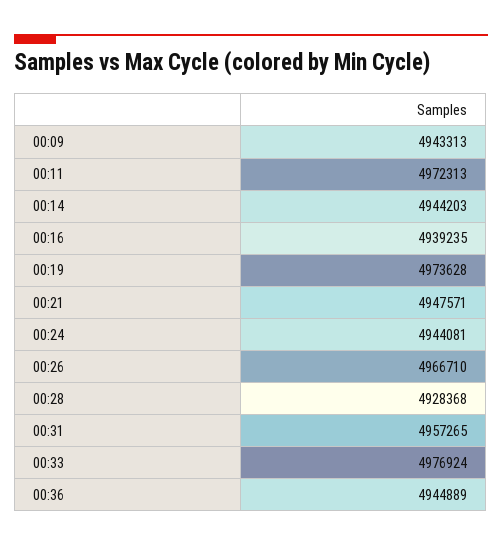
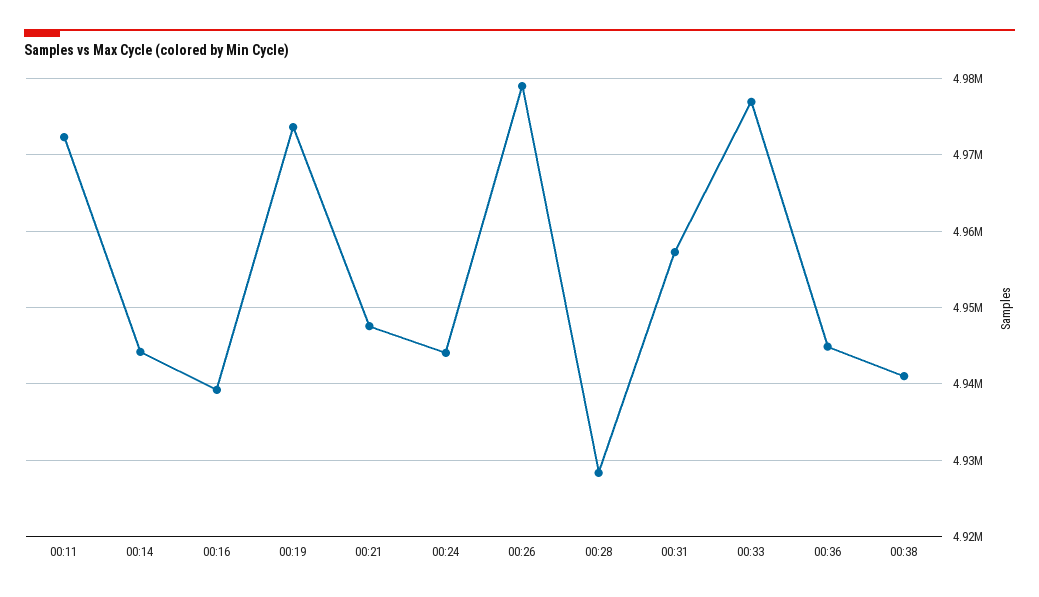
00:09: 4943313 -> none
00:26: 4966710 -> 4979000
00:38: none -> 4941000

